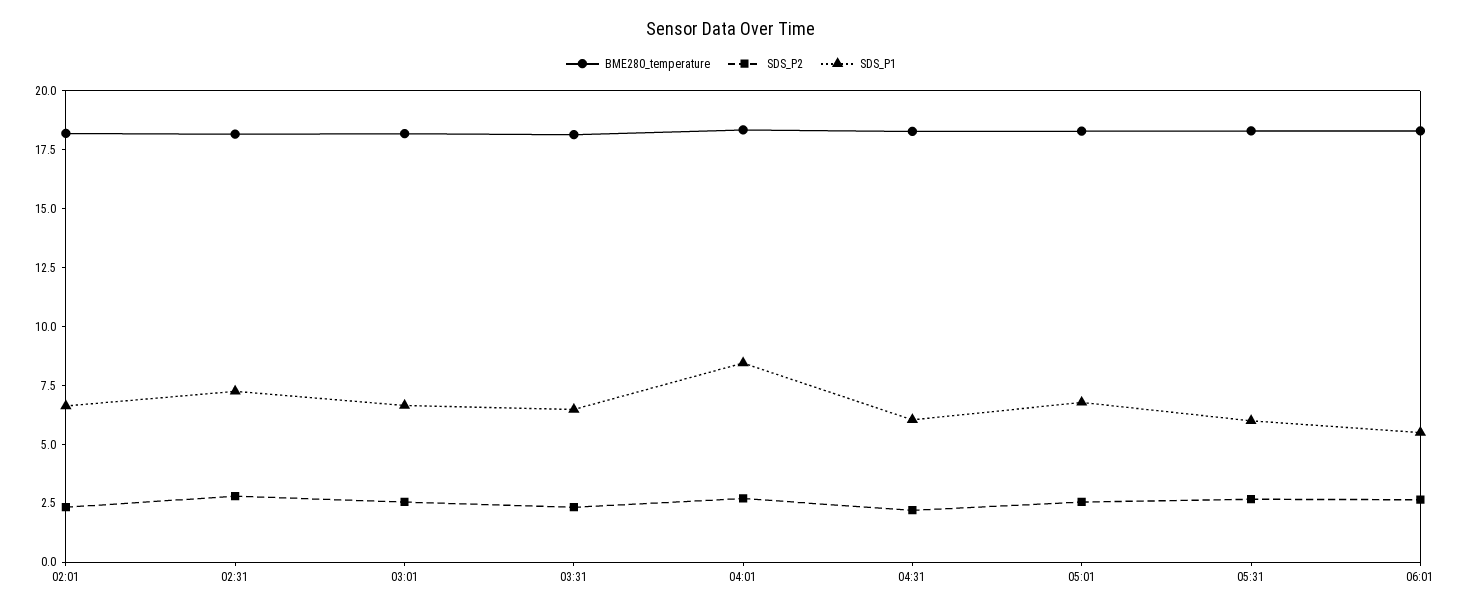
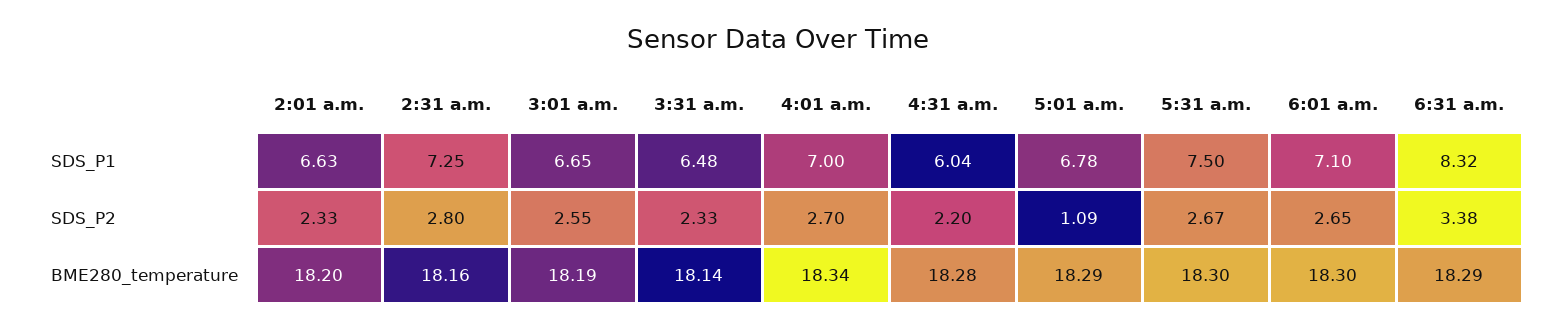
SDS_P1, 04:01: 8.5 -> 7
SDS_P2, 05:01: 2.5 -> 1.09
SDS_P1, 05:31: 6 -> 7.5
SDS_P1, 06:01: 5.5 -> 7.1
SDS_P1, 6:31 a.m.: none -> 8.32
SDS_P2, 6:31 a.m.: none -> 3.38
BME280_temperature, 6:31 a.m.: none -> 18.29

